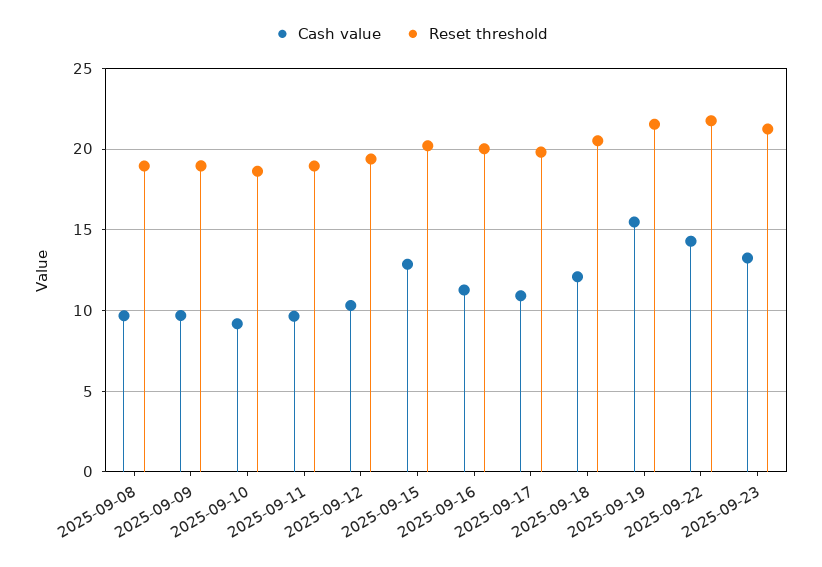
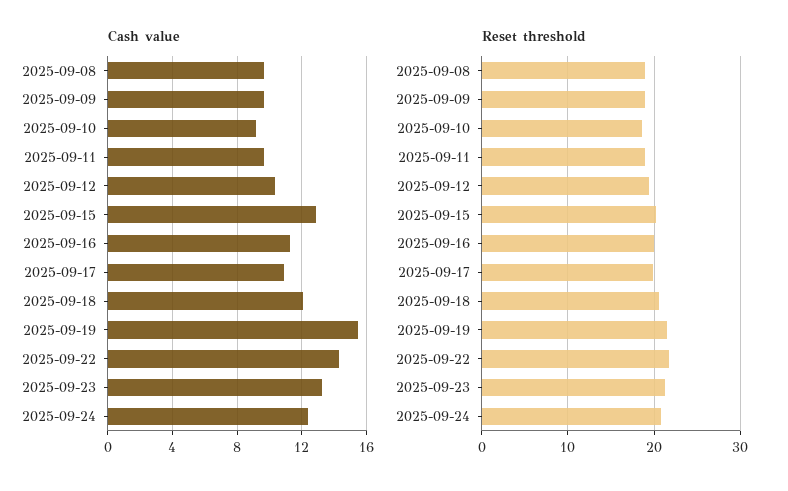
Cash value, 2025-09-24: none -> 12.5
Reset threshold, 2025-09-24: none -> 21

